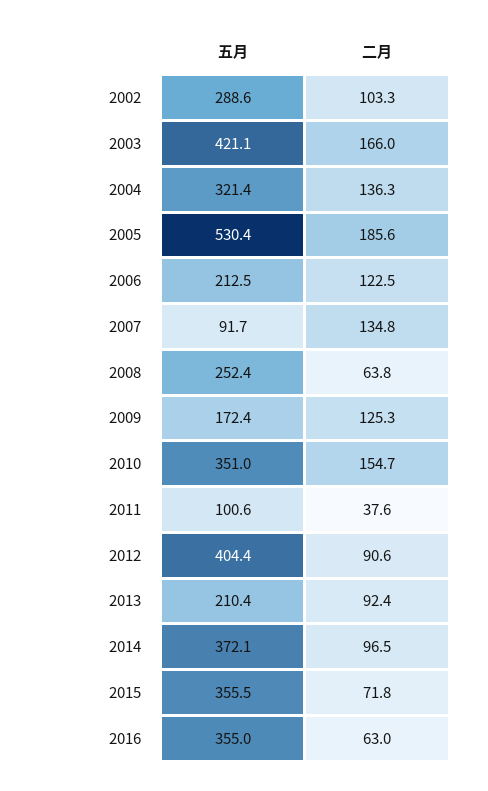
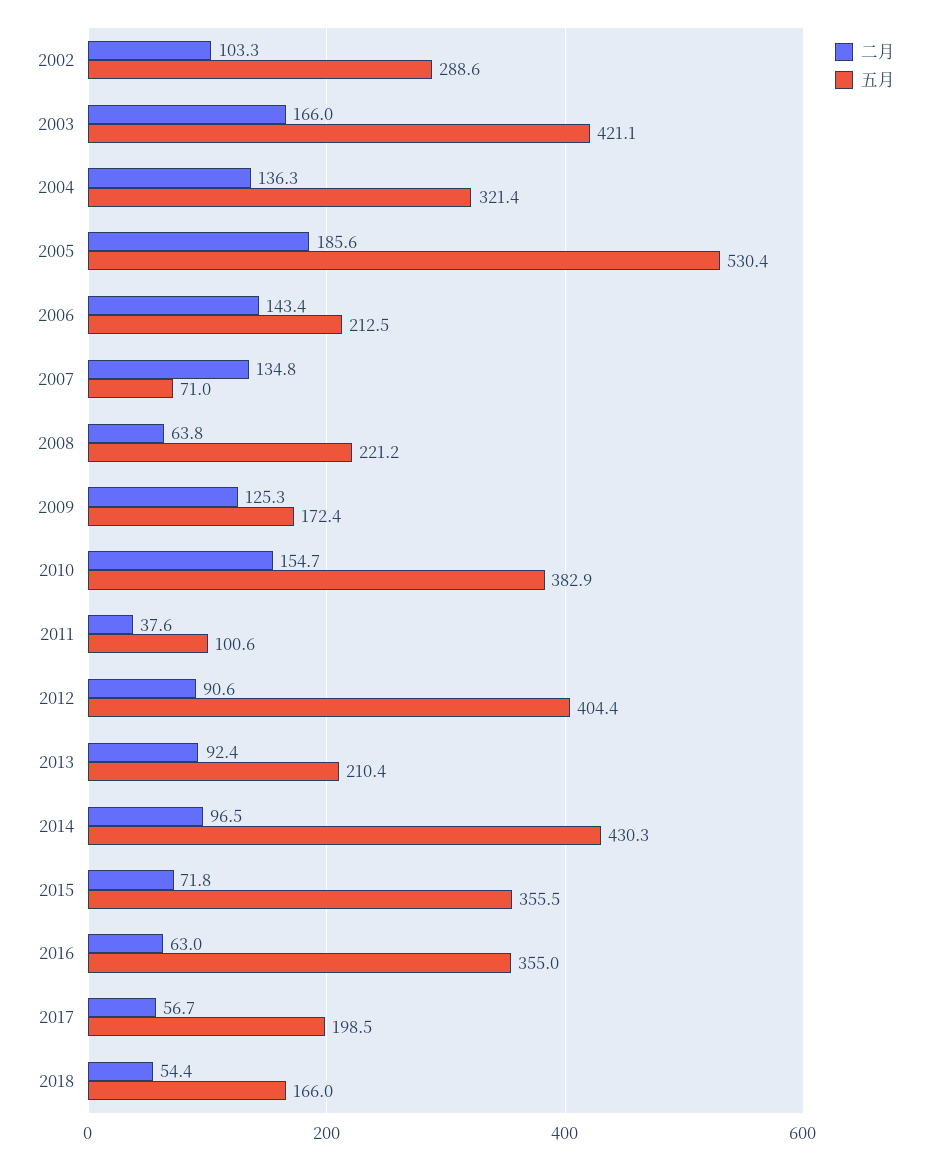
二月, 2006: 122.5 -> 143.4
五月, 2007: 91.7 -> 71
五月, 2008: 252.4 -> 221.2
五月, 2010: 351 -> 382.9
五月, 2014: 372.1 -> 430.3
二月, 2017: none -> 56.7
五月, 2017: none -> 198.5
二月, 2018: none -> 54.4
五月, 2018: none -> 166

